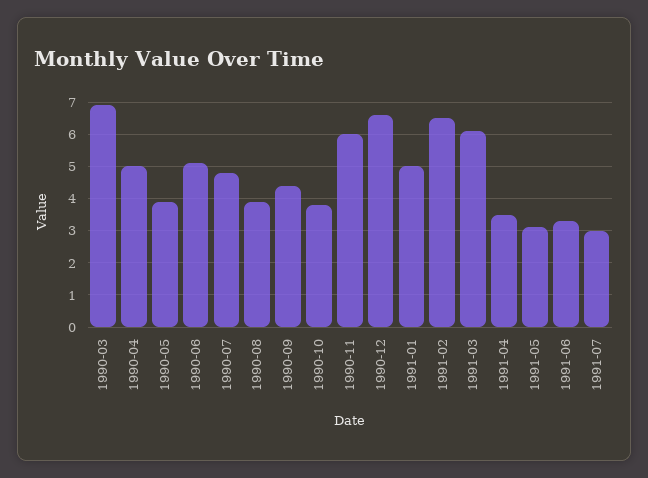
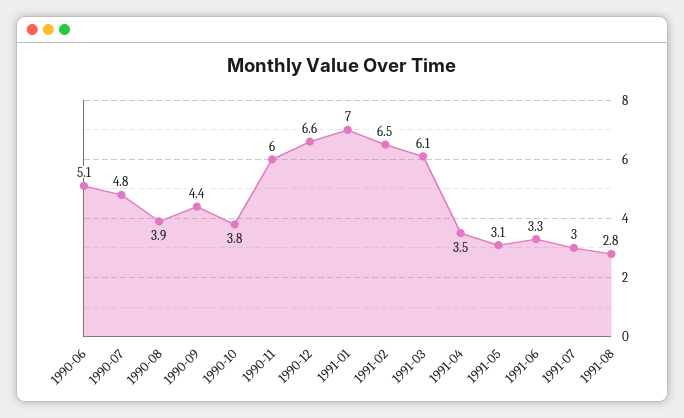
1990-03: 7 -> none
1990-04: 5 -> none
1990-05: 4 -> none
1991-01: 5 -> 7
1991-08: none -> 2.8

